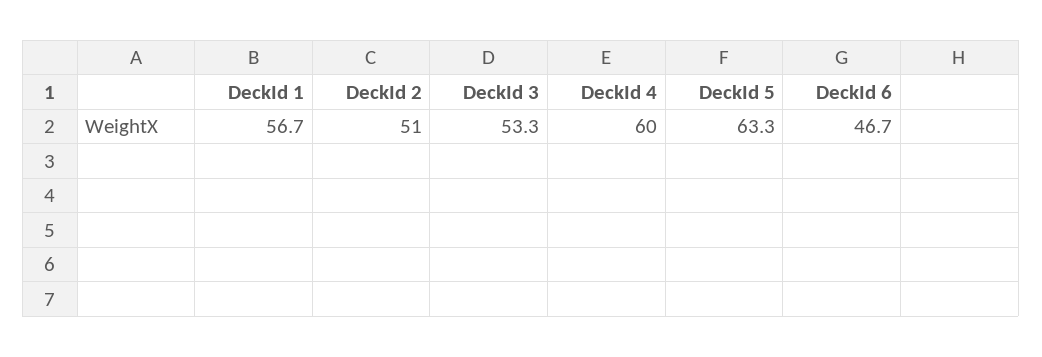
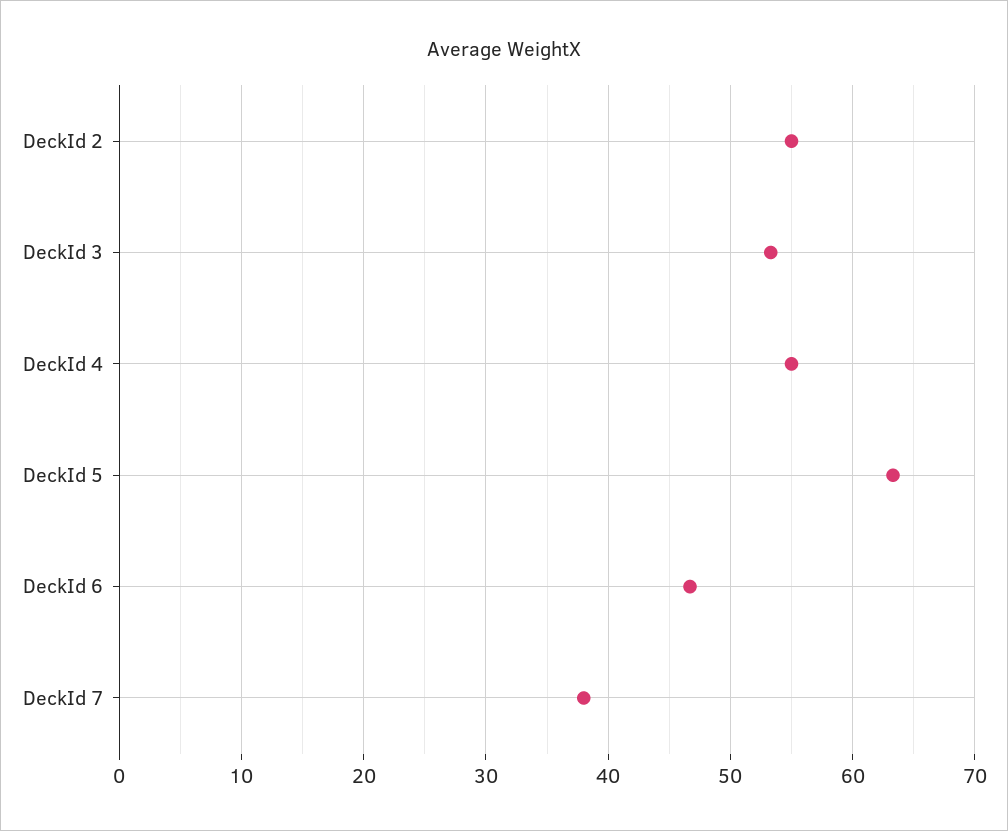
DeckId 1: 56.7 -> none
DeckId 2: 51 -> 55
DeckId 4: 60 -> 55
DeckId 7: none -> 38

